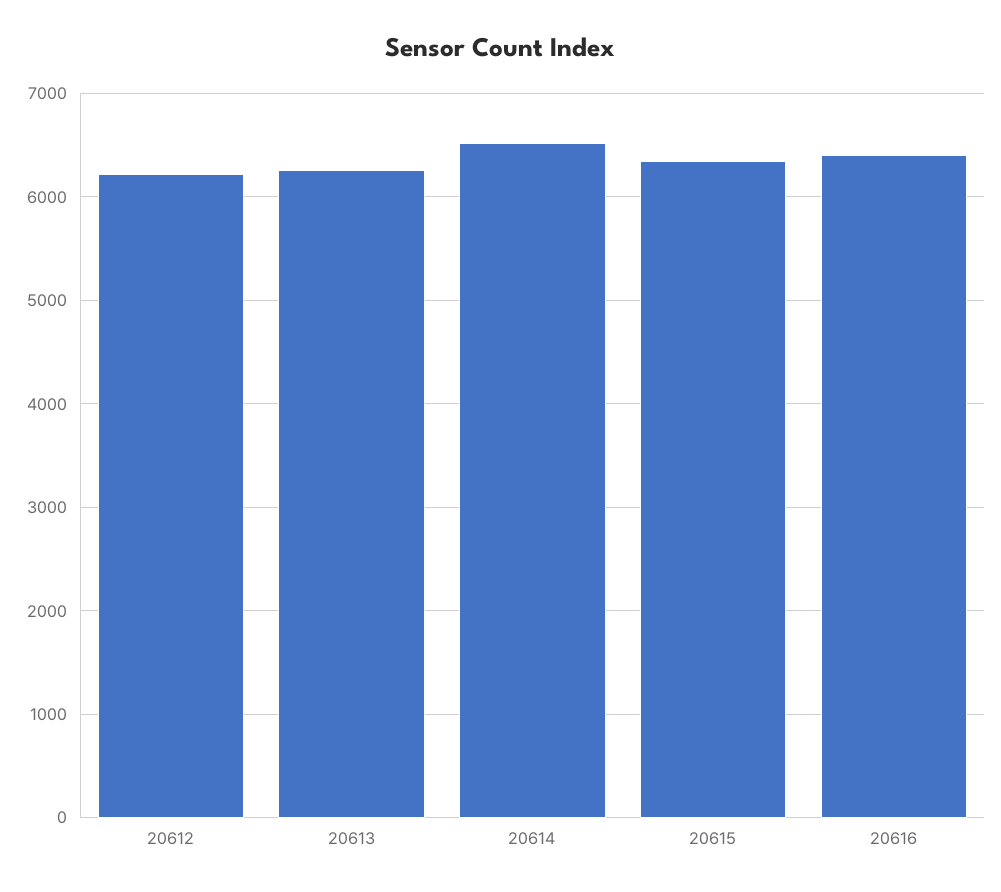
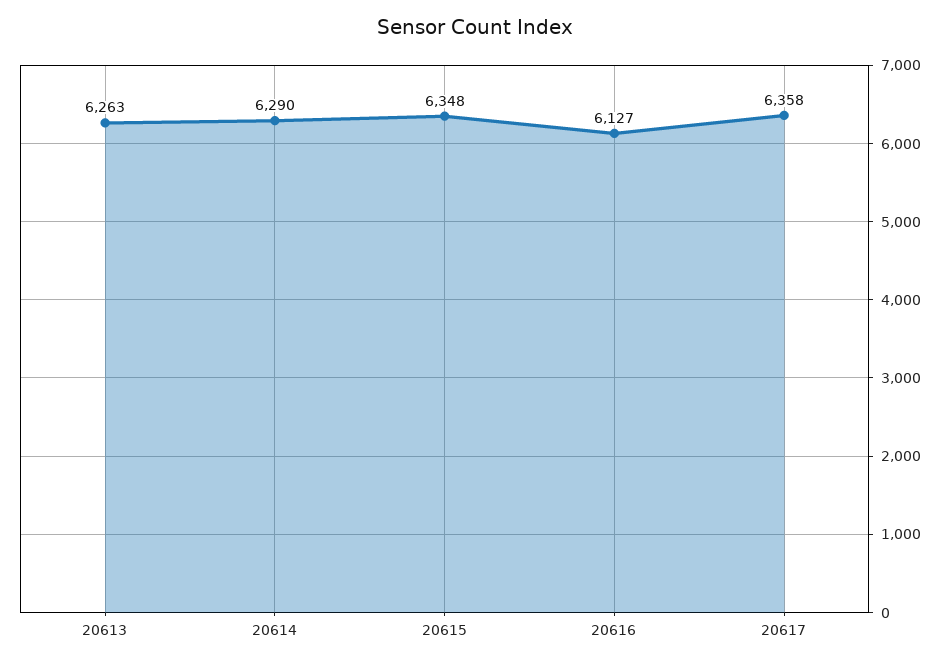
20612: 6200 -> none
20614: 6500 -> 6290
20616: 6400 -> 6127
20617: none -> 6358

